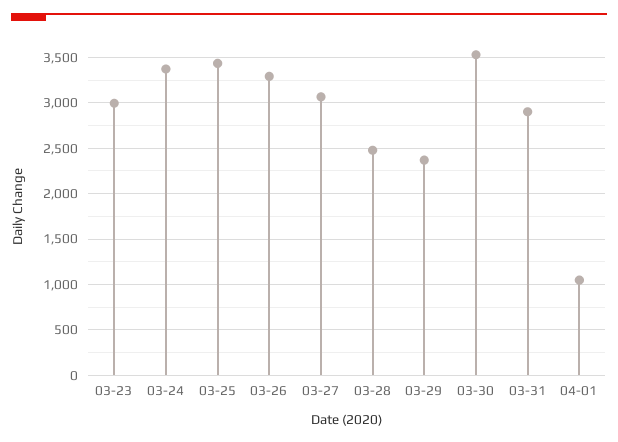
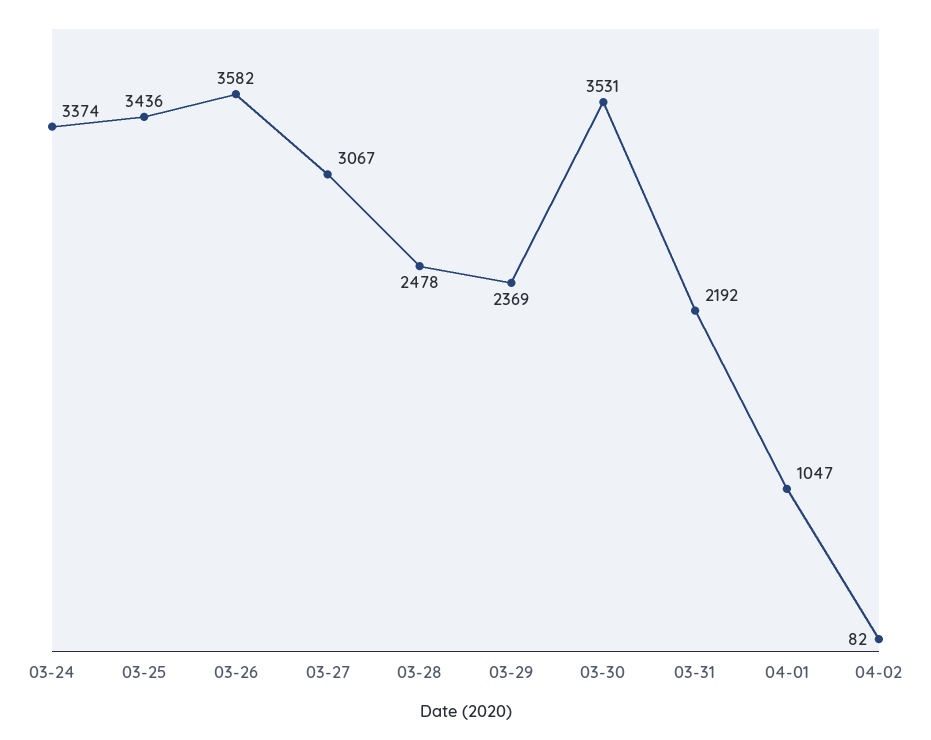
03-23: 3000 -> none
03-26: 3300 -> 3582
03-31: 2900 -> 2192
04-02: none -> 82

